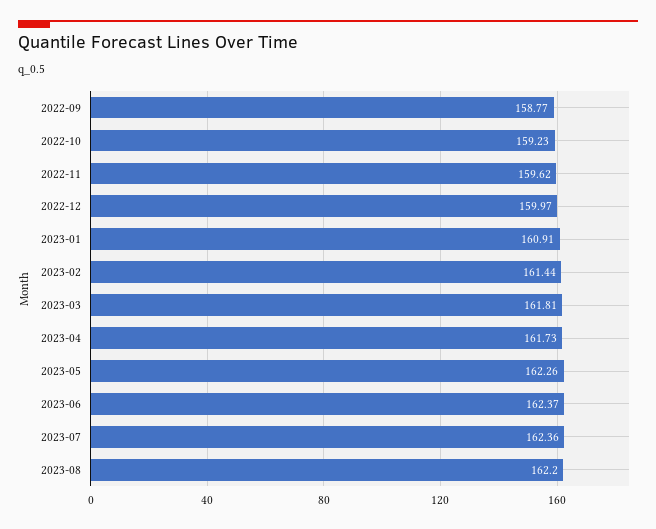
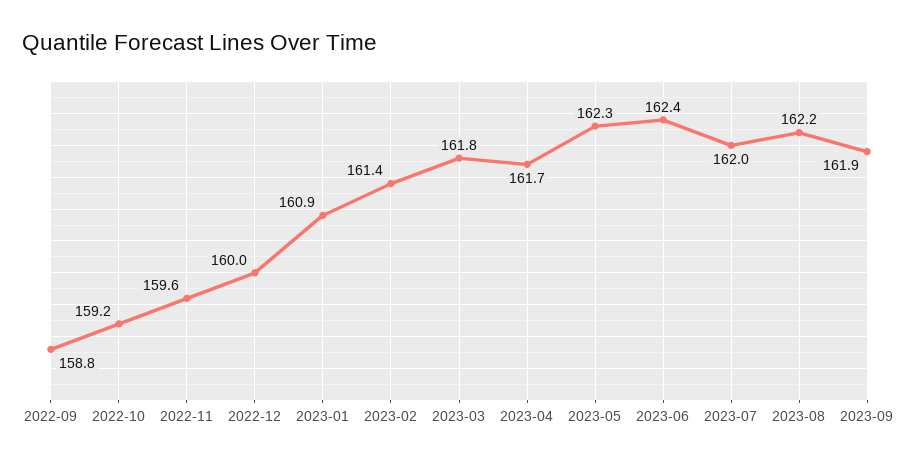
2023-07: 162.36 -> 162
2023-09: none -> 161.9

